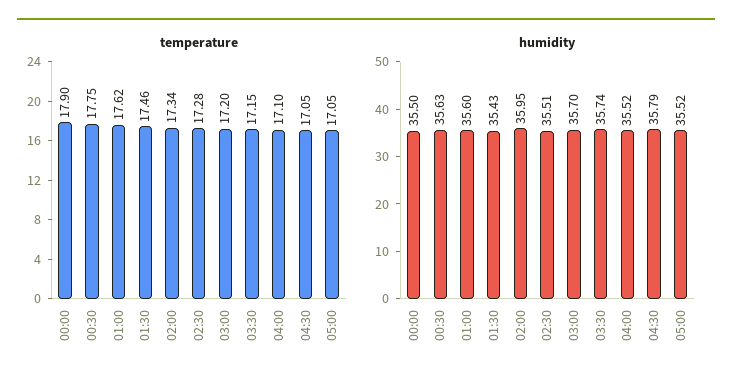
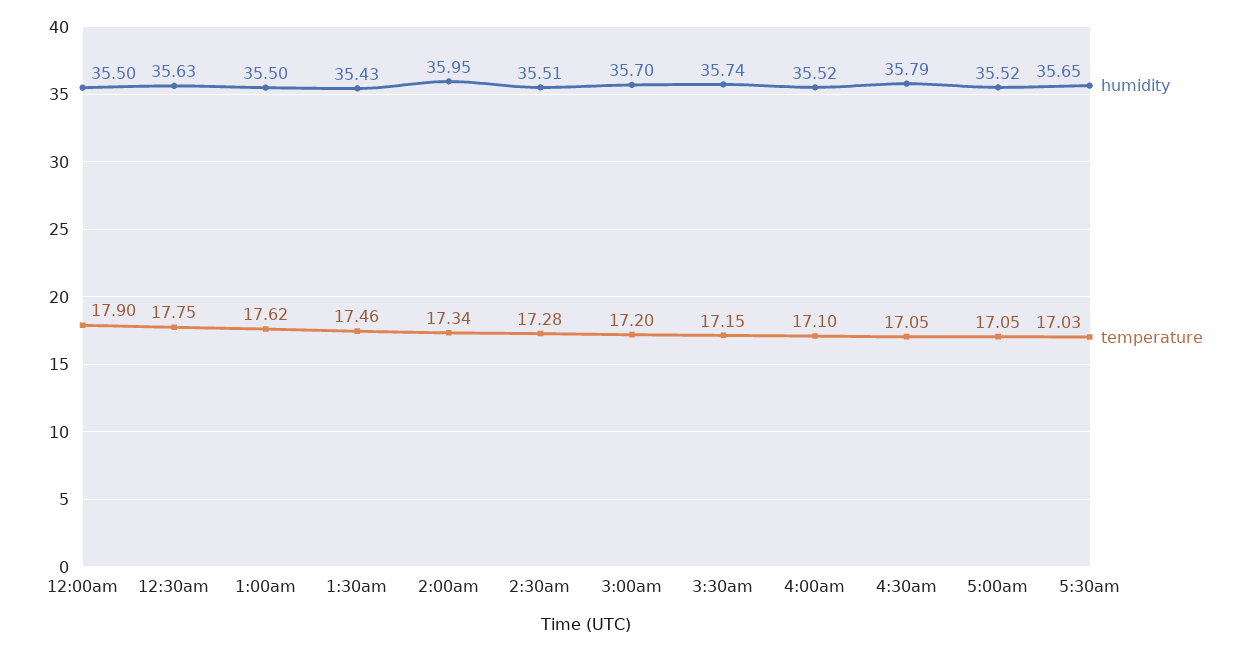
humidity, 01:00: 35.6 -> 35.5
humidity, 5:30am: none -> 35.65
temperature, 5:30am: none -> 17.03

